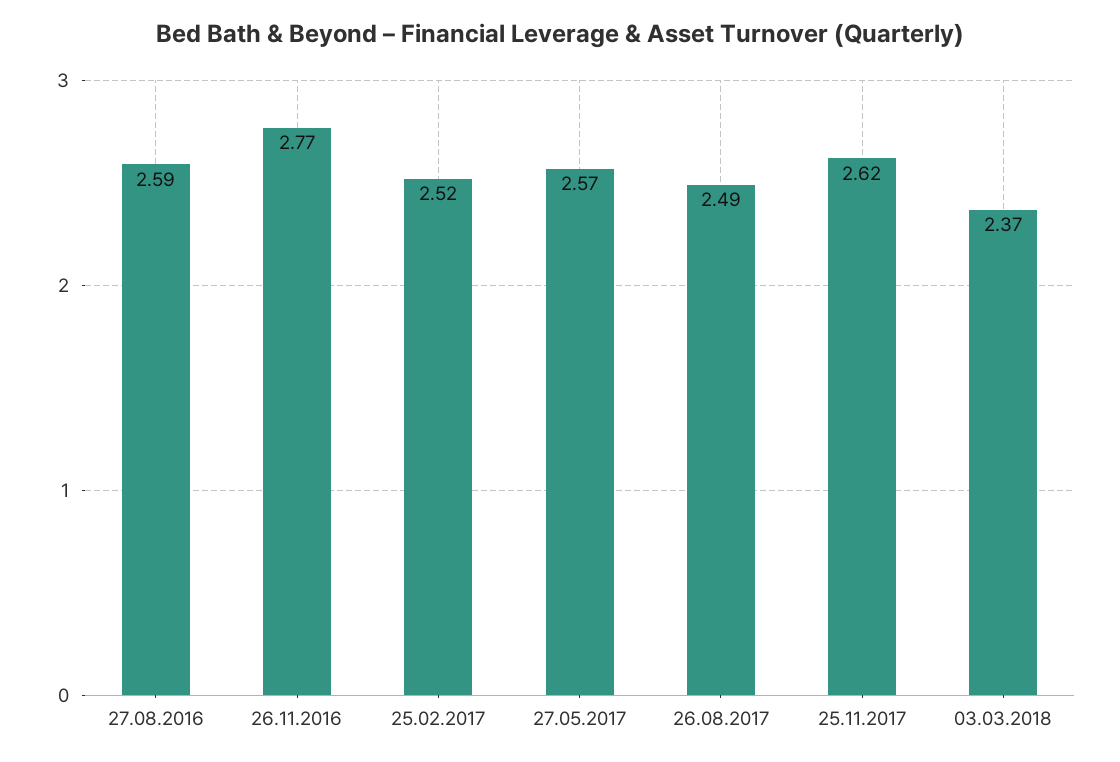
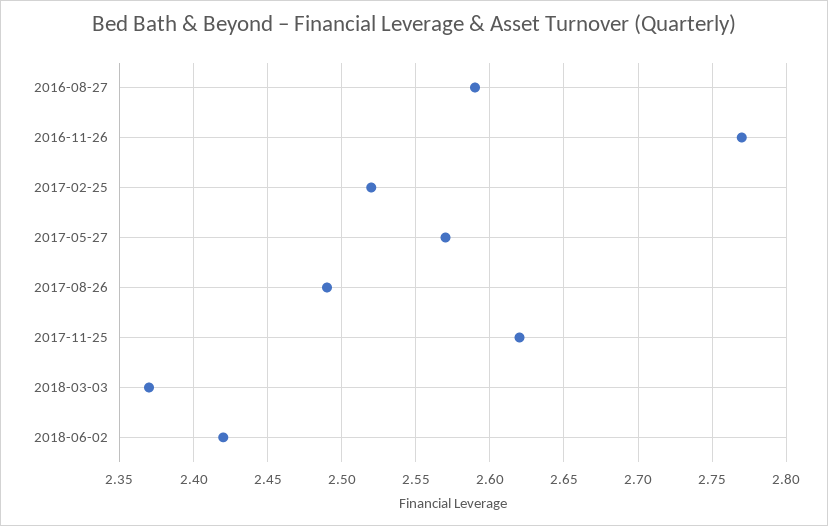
2018-06-02: none -> 2.42

